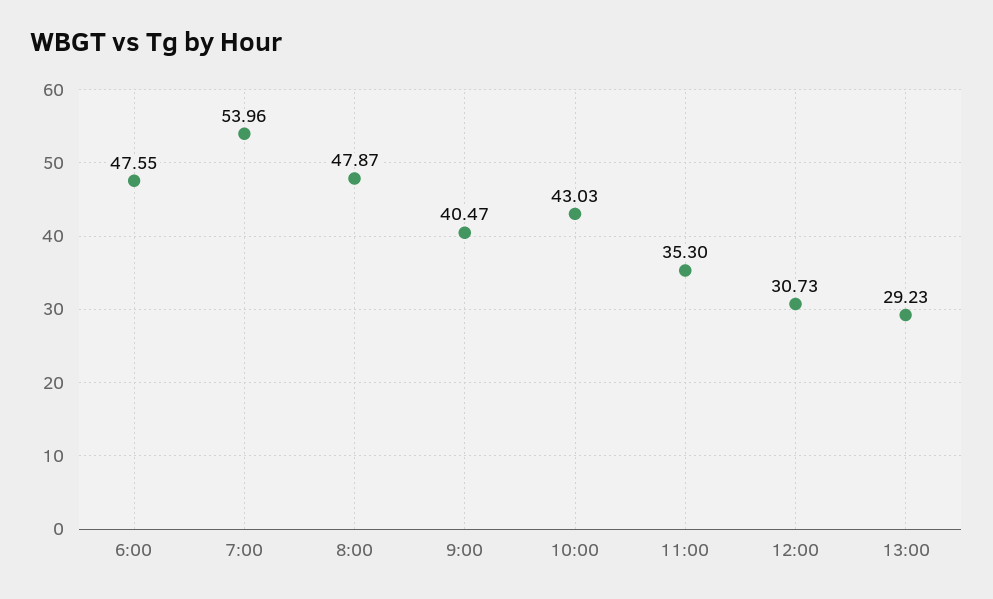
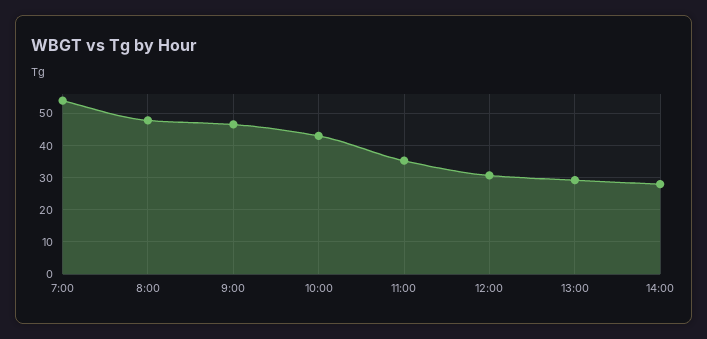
6:00: 47.55 -> none
9:00: 40.47 -> 46
14:00: none -> 28

